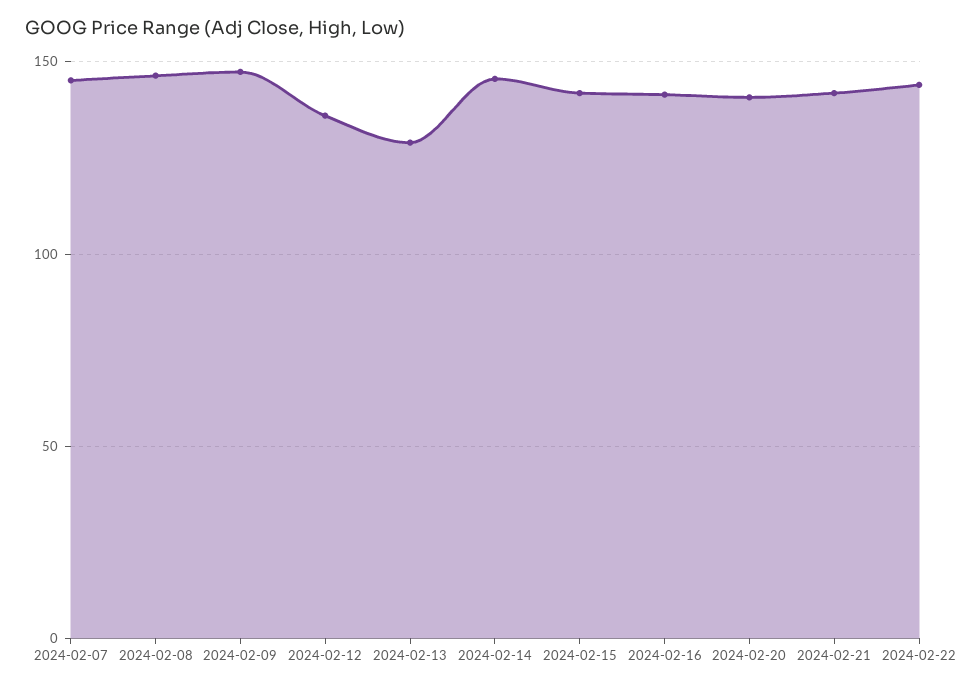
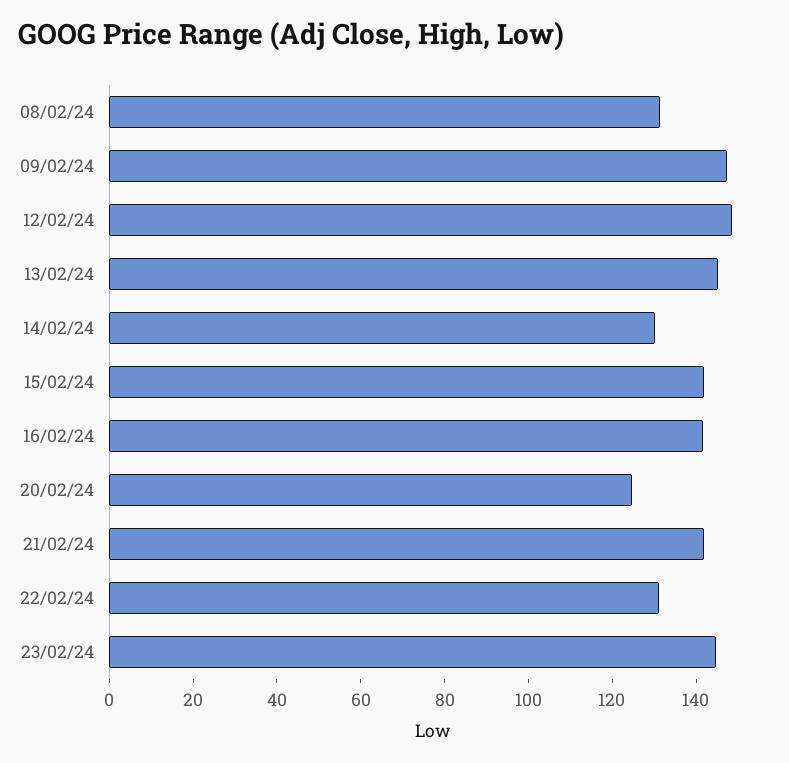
2024-02-07: 145 -> none
2024-02-08: 145 -> 130
2024-02-12: 135 -> 150
2024-02-13: 130 -> 145
2024-02-14: 145 -> 130
2024-02-20: 140 -> 125
2024-02-22: 145 -> 130
23/02/24: none -> 145

